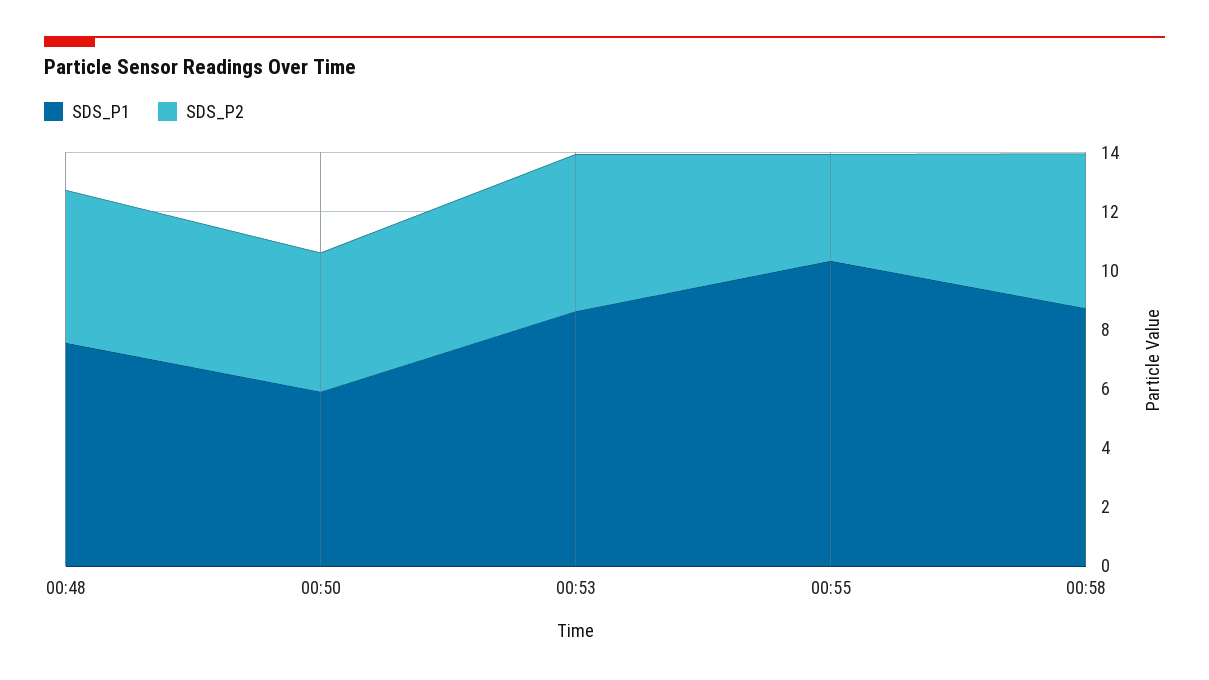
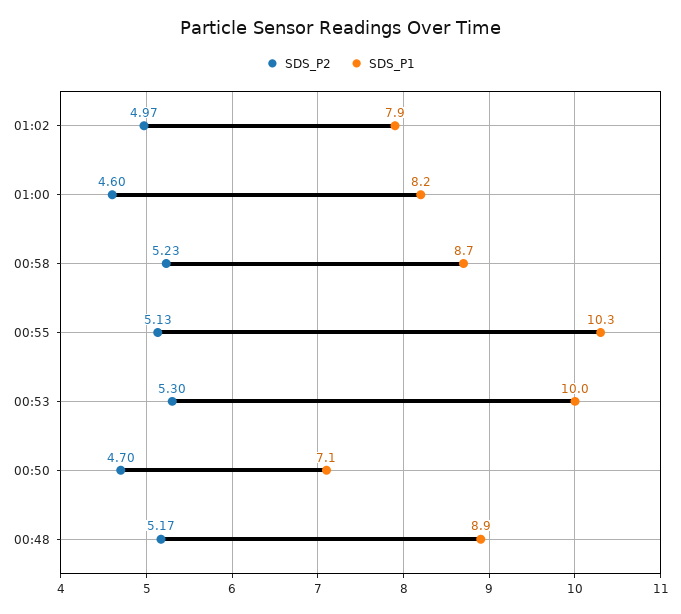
SDS_P1, 00:48: 7.5 -> 8.9
SDS_P1, 00:50: 6 -> 7.1
SDS_P1, 00:53: 8.5 -> 10
SDS_P2, 00:55: 3.5 -> 5.13
SDS_P2, 01:02: none -> 4.97
SDS_P1, 01:02: none -> 7.9
SDS_P2, 01:00: none -> 4.6
SDS_P1, 01:00: none -> 8.2

